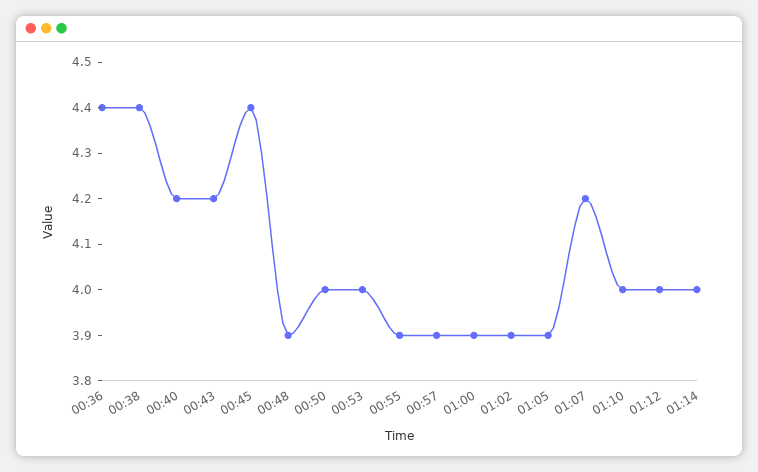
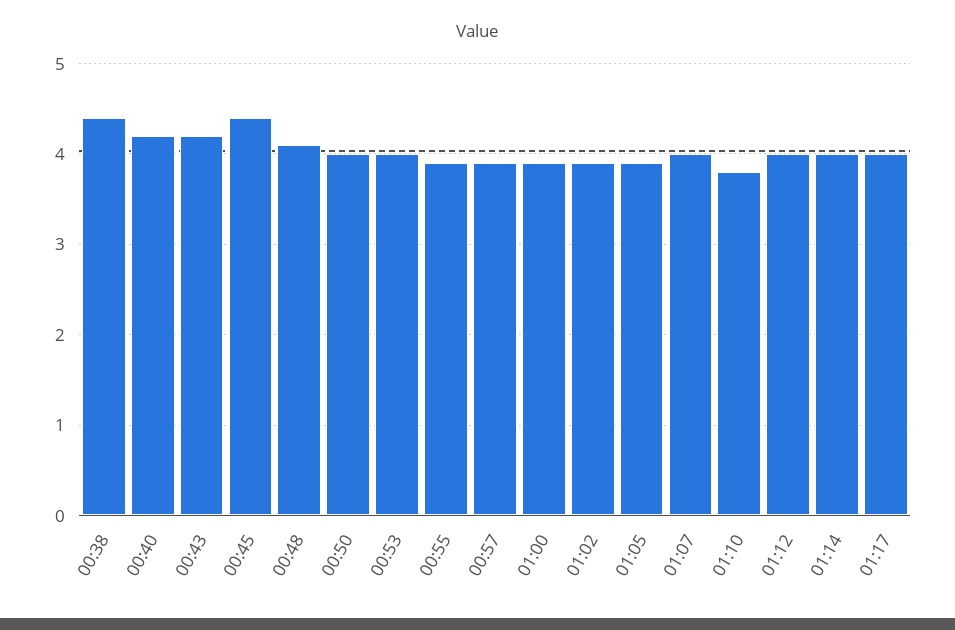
00:36: 4.4 -> none
00:48: 3.9 -> 4.1
01:07: 4.2 -> 4
01:10: 4 -> 3.8
01:17: none -> 4

